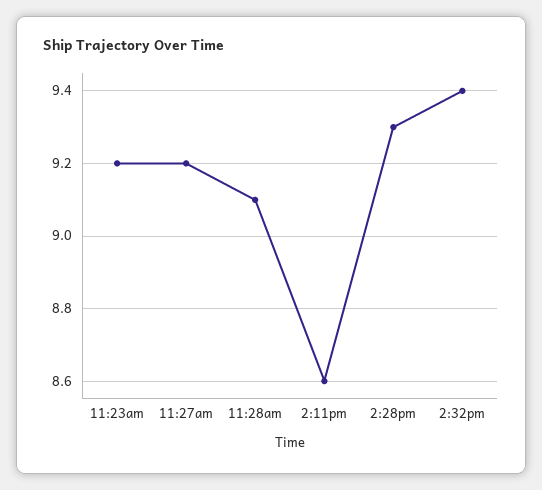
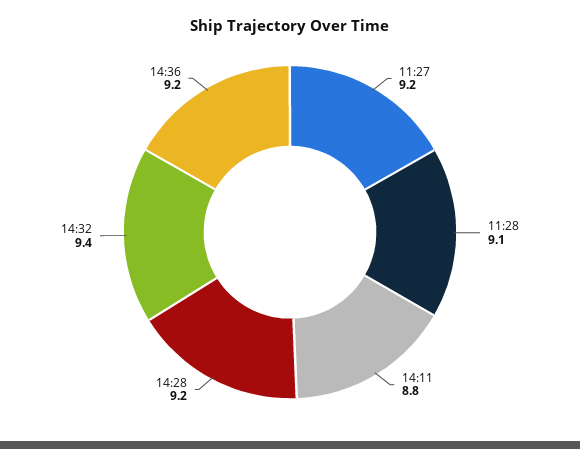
11:23am: 9.2 -> none
2:11pm: 8.6 -> 8.8
2:28pm: 9.3 -> 9.2
14:36: none -> 9.2

